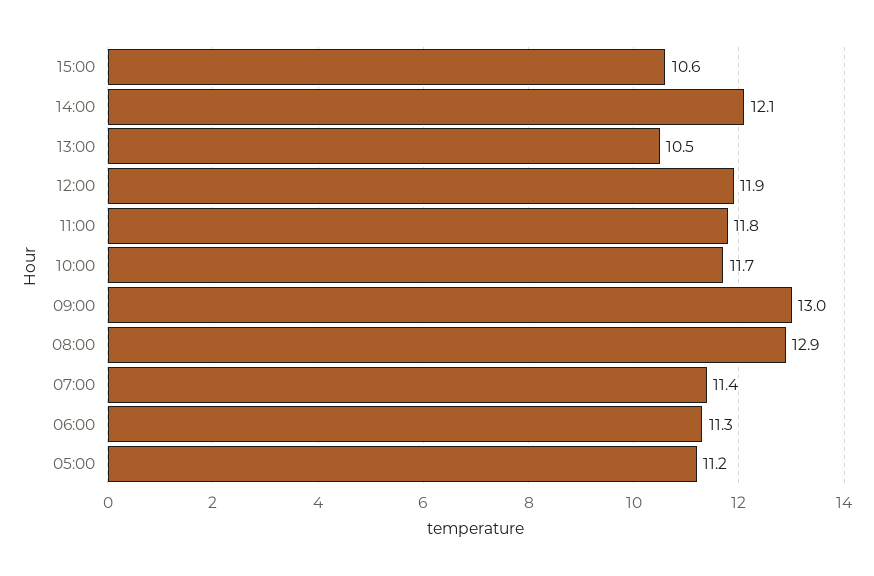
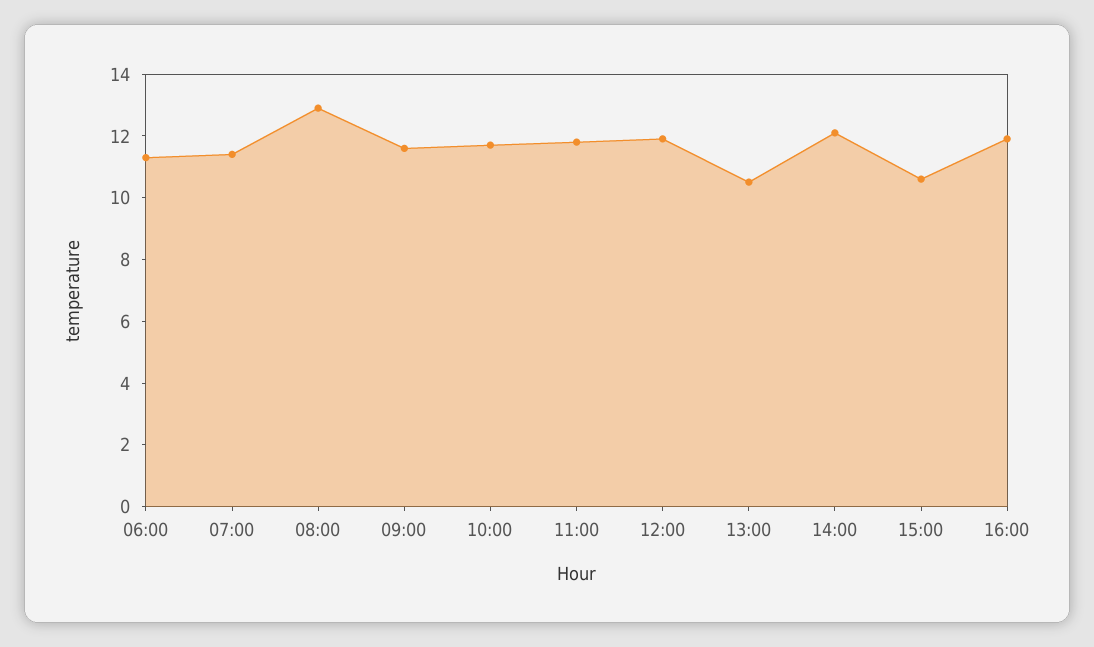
09:00: 13 -> 11.5
05:00: 11.2 -> none
16:00: none -> 12

